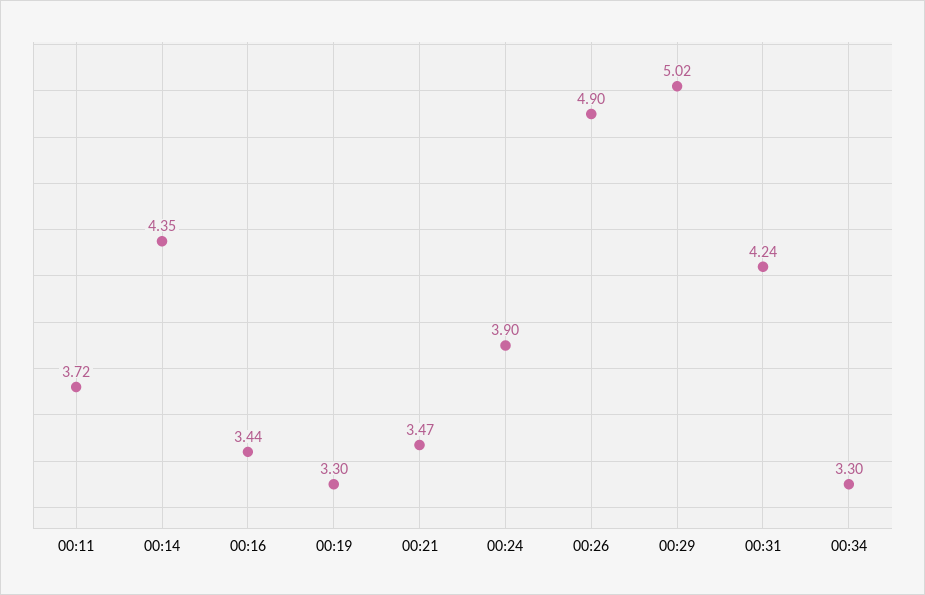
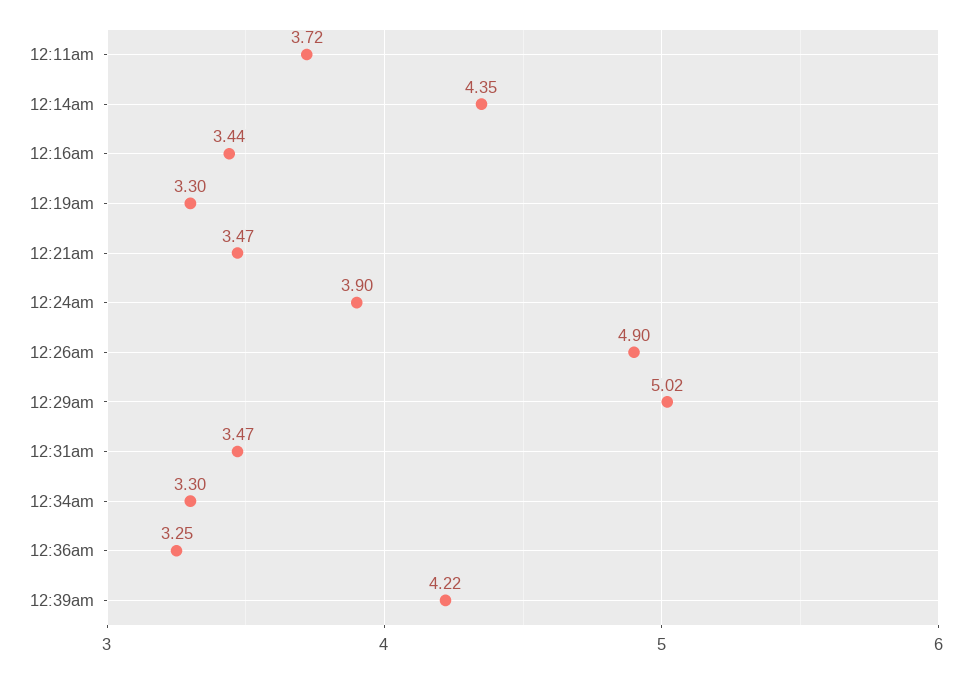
00:31: 4.24 -> 3.47
12:36am: none -> 3.25
12:39am: none -> 4.22

